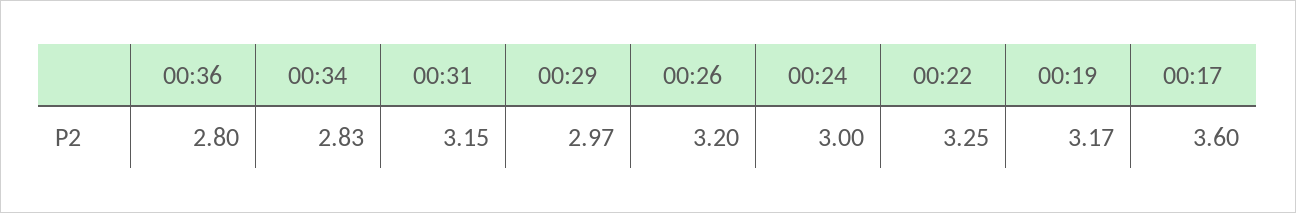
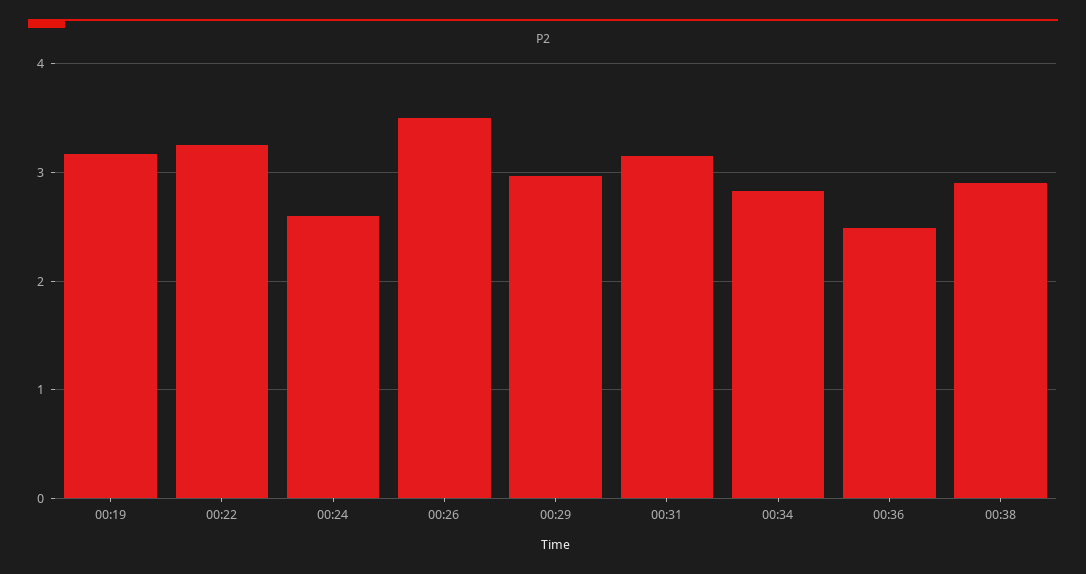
00:36: 2.8 -> 2.5
00:26: 3.2 -> 3.5
00:24: 3 -> 2.6
00:17: 3.6 -> none
00:38: none -> 2.9

